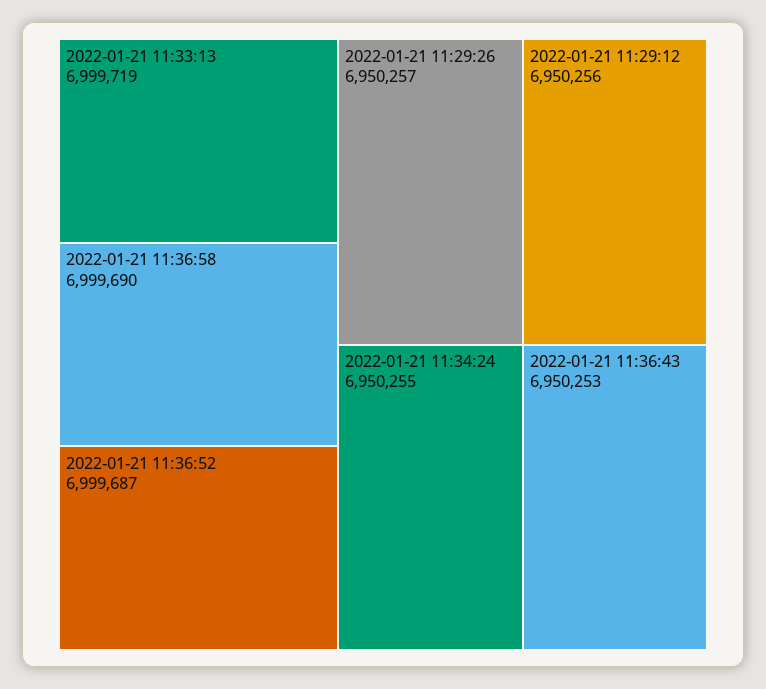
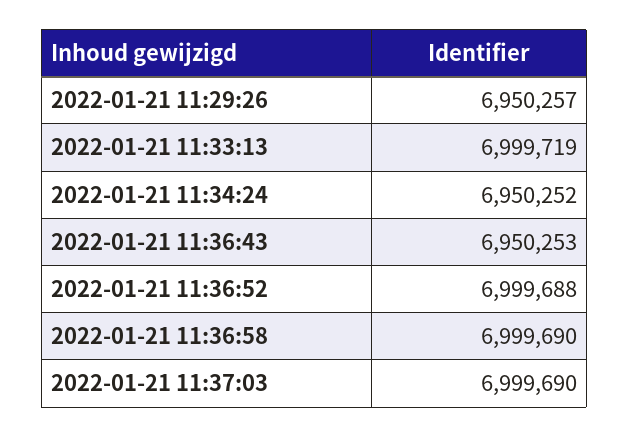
2022-01-21 11:36:52: 6999687 -> 6999688
2022-01-21 11:29:12: 6950256 -> none
2022-01-21 11:34:24: 6950255 -> 6950252
2022-01-21 11:37:03: none -> 6999690

